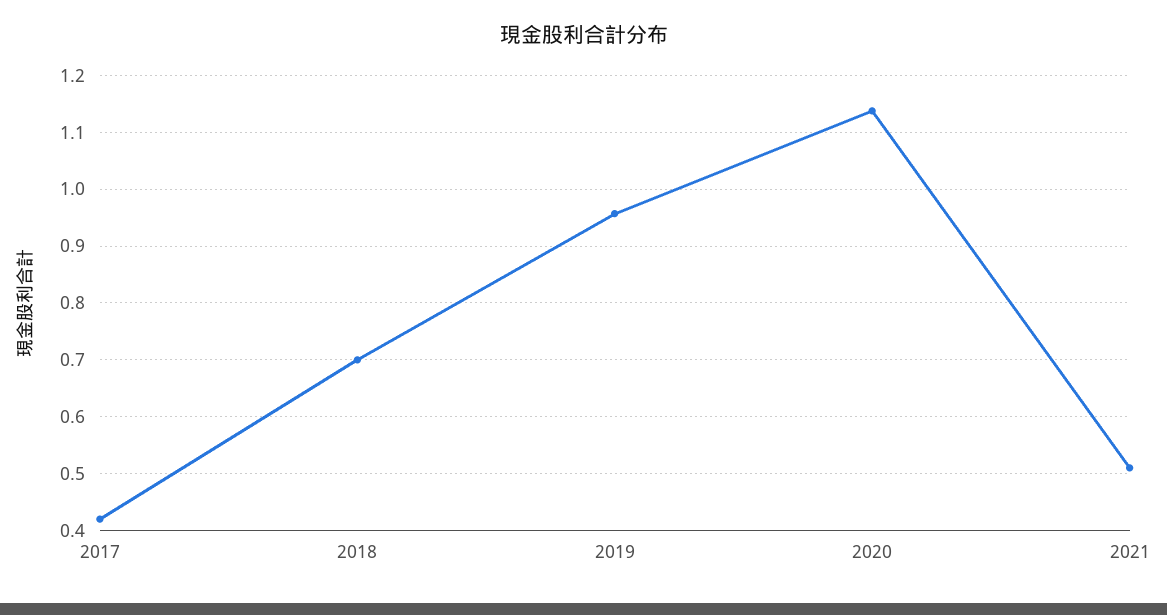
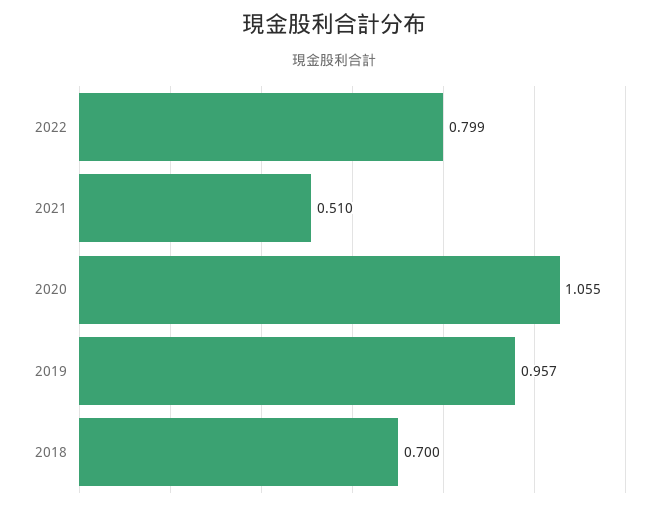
2017: 0.42 -> none
2020: 1.14 -> 1.055
2022: none -> 0.799

